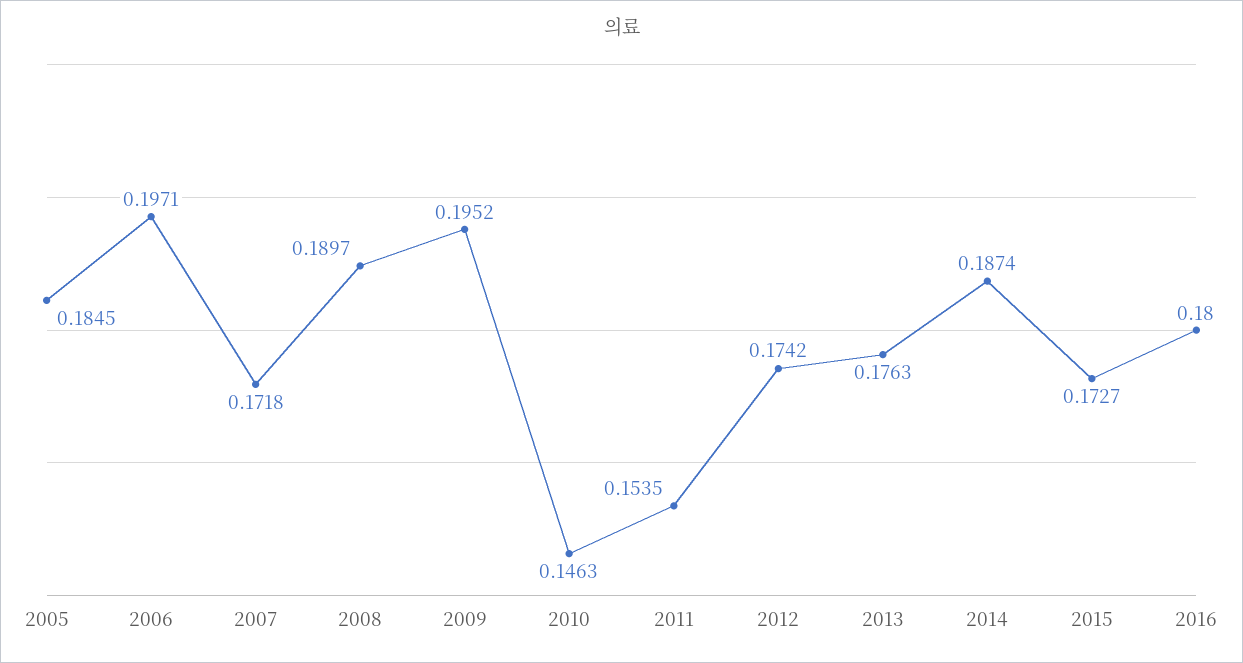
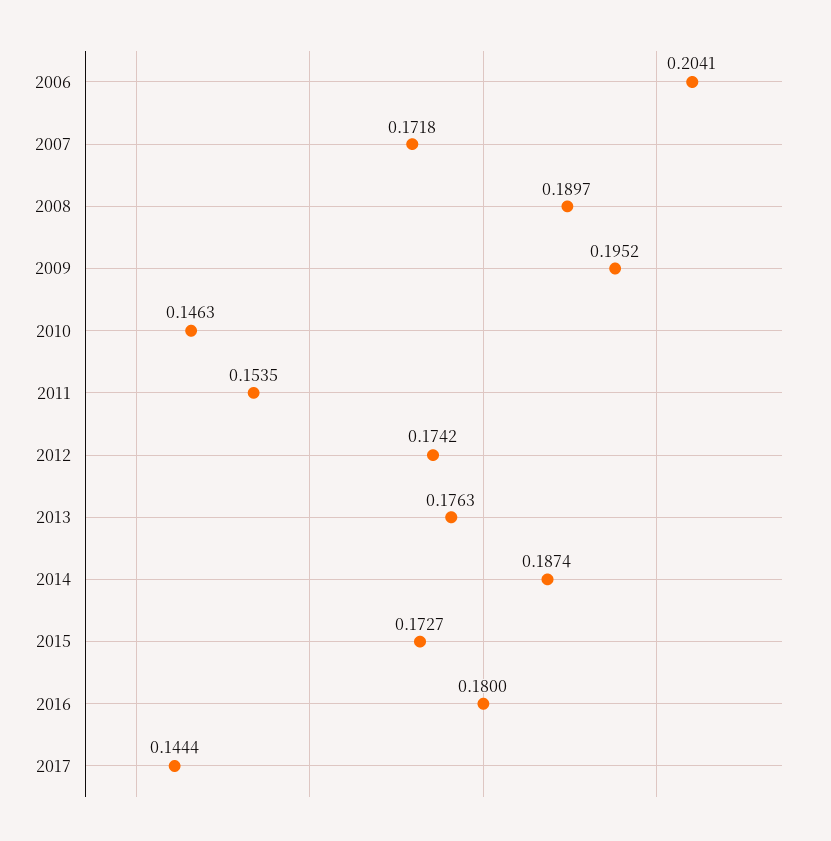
2005: 0.1845 -> none
2006: 0.1971 -> 0.2041
2017: none -> 0.1444

